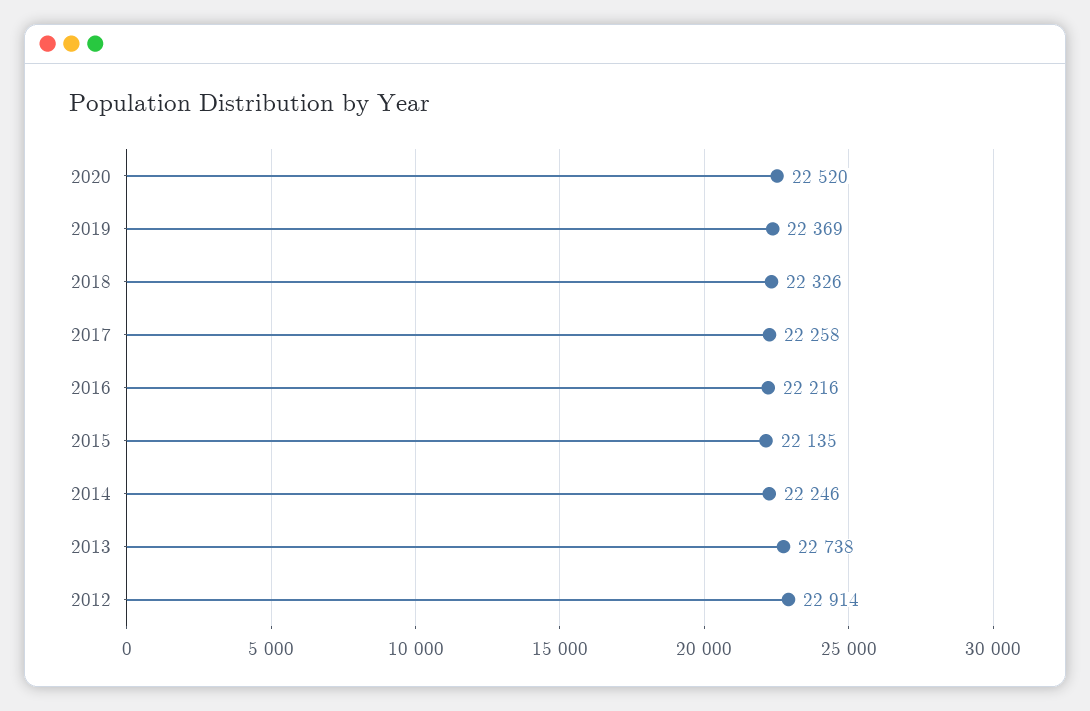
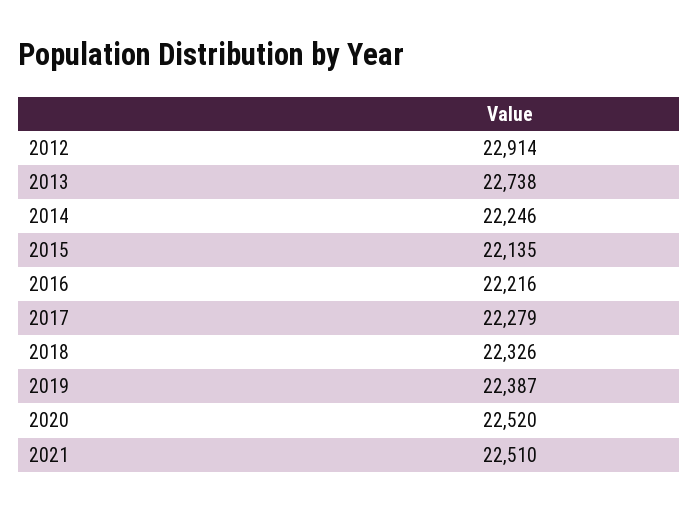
2019: 22369 -> 22387
2017: 22258 -> 22279
2021: none -> 22510

